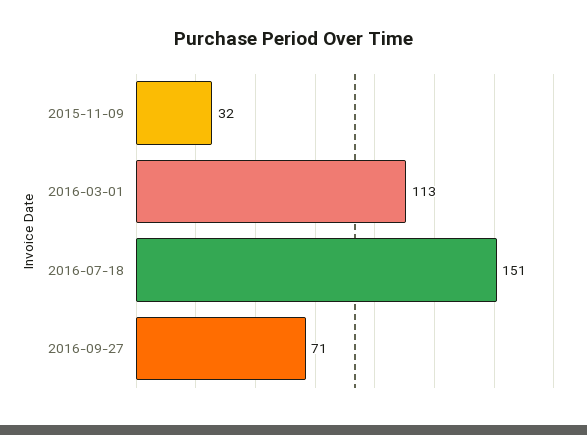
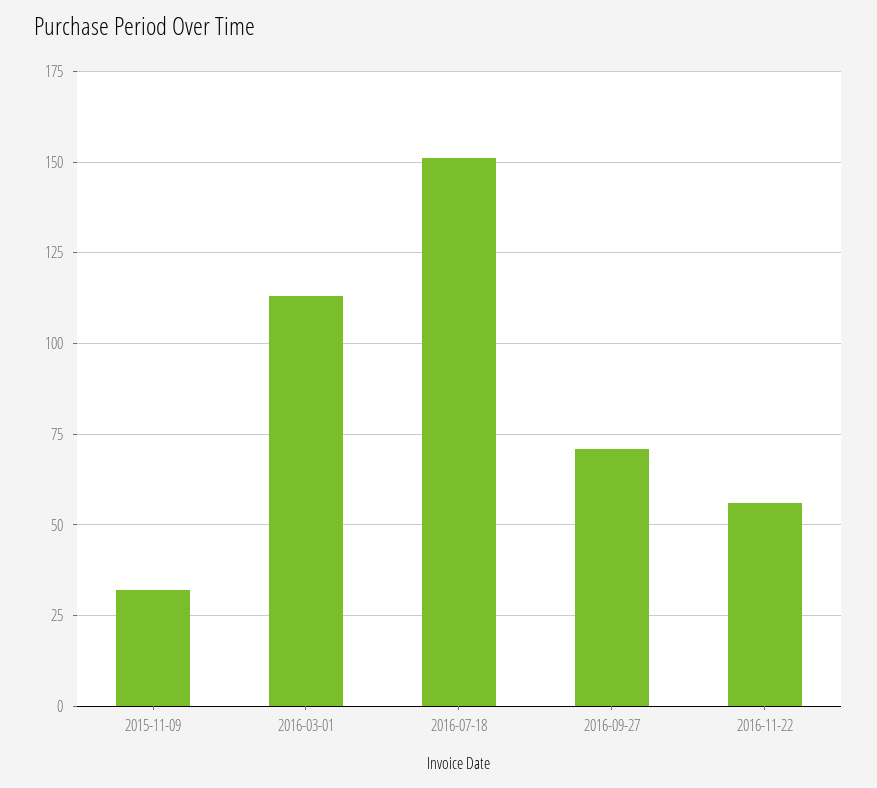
2016-11-22: none -> 55

